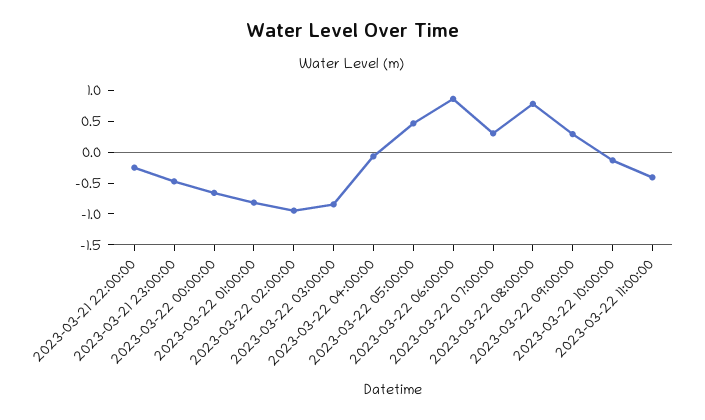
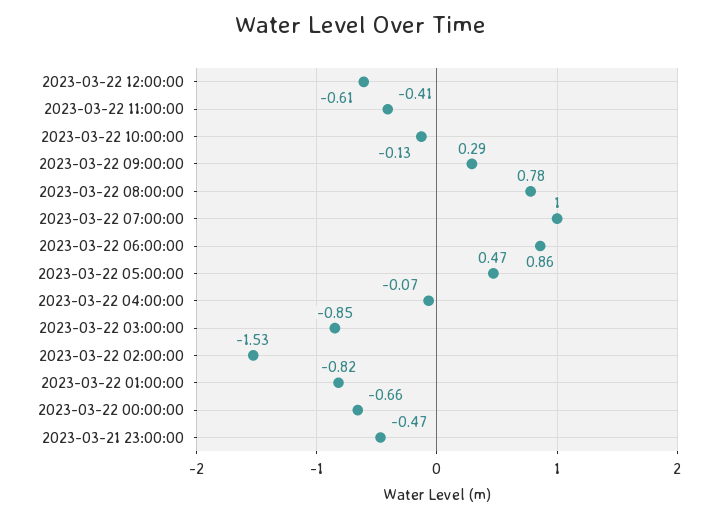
2023-03-21 22:00:00: -0.25 -> none
2023-03-22 02:00:00: -1 -> -1.53
2023-03-22 07:00:00: 0.25 -> 1
2023-03-22 12:00:00: none -> -0.61

